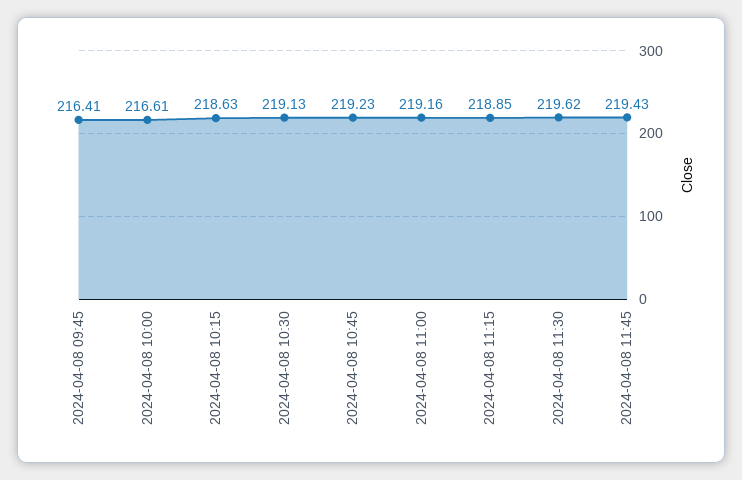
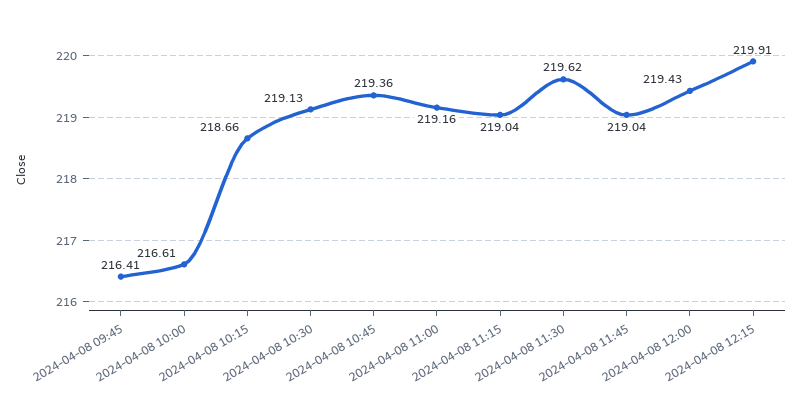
2024-04-08 10:15: 218.63 -> 218.66
2024-04-08 10:45: 219.23 -> 219.36
2024-04-08 11:15: 218.85 -> 219.04
2024-04-08 11:45: 219.43 -> 219.04
2024-04-08 12:00: none -> 219.43
2024-04-08 12:15: none -> 219.91

